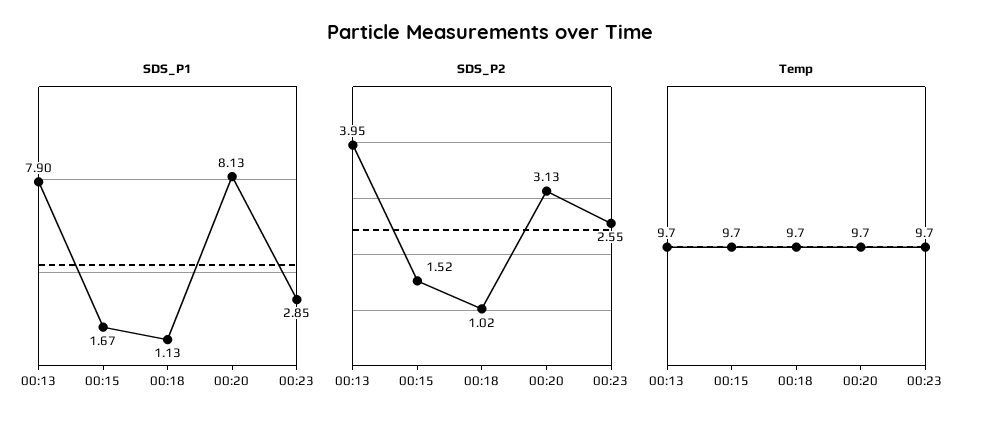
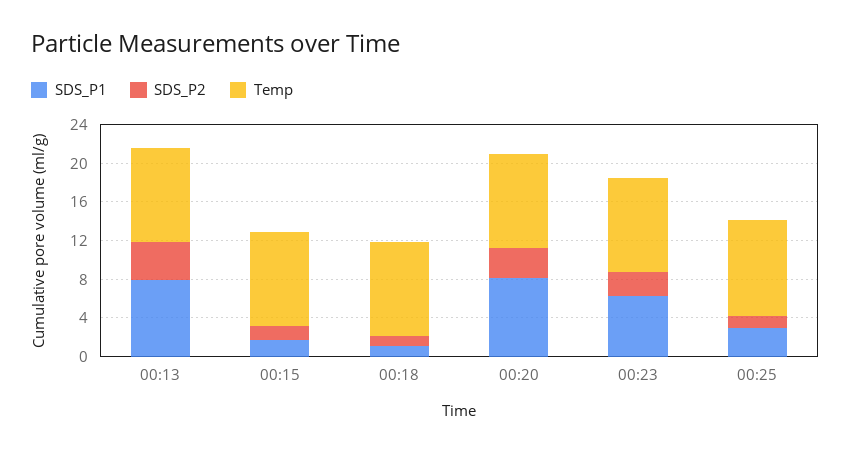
SDS_P1, 00:23: 2.85 -> 6
SDS_P1, 00:25: none -> 3
SDS_P2, 00:25: none -> 1
Temp, 00:25: none -> 10

